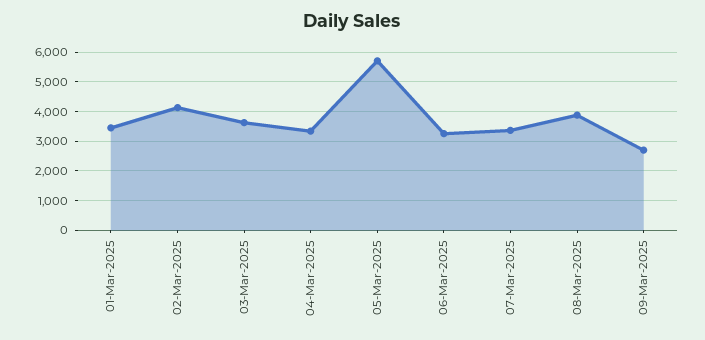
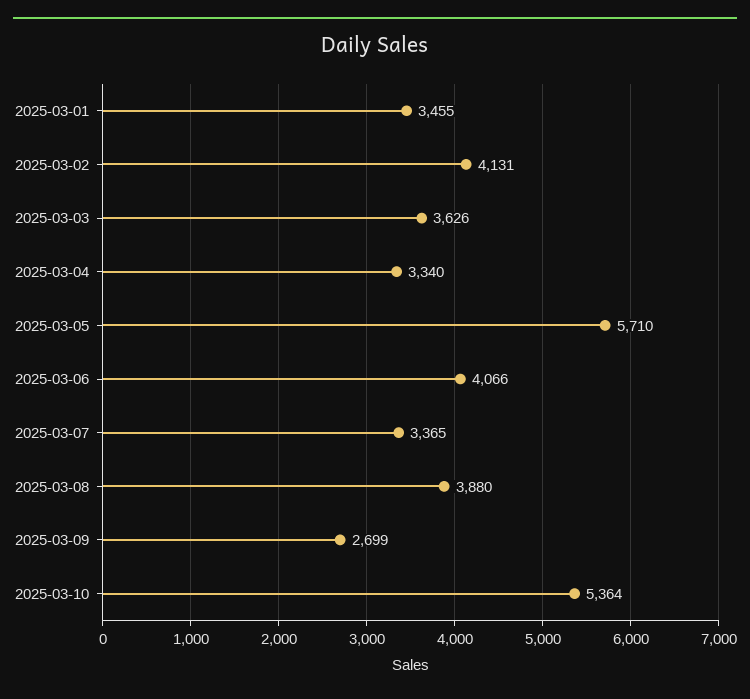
06-Mar-2025: 3250 -> 4066
2025-03-10: none -> 5364

